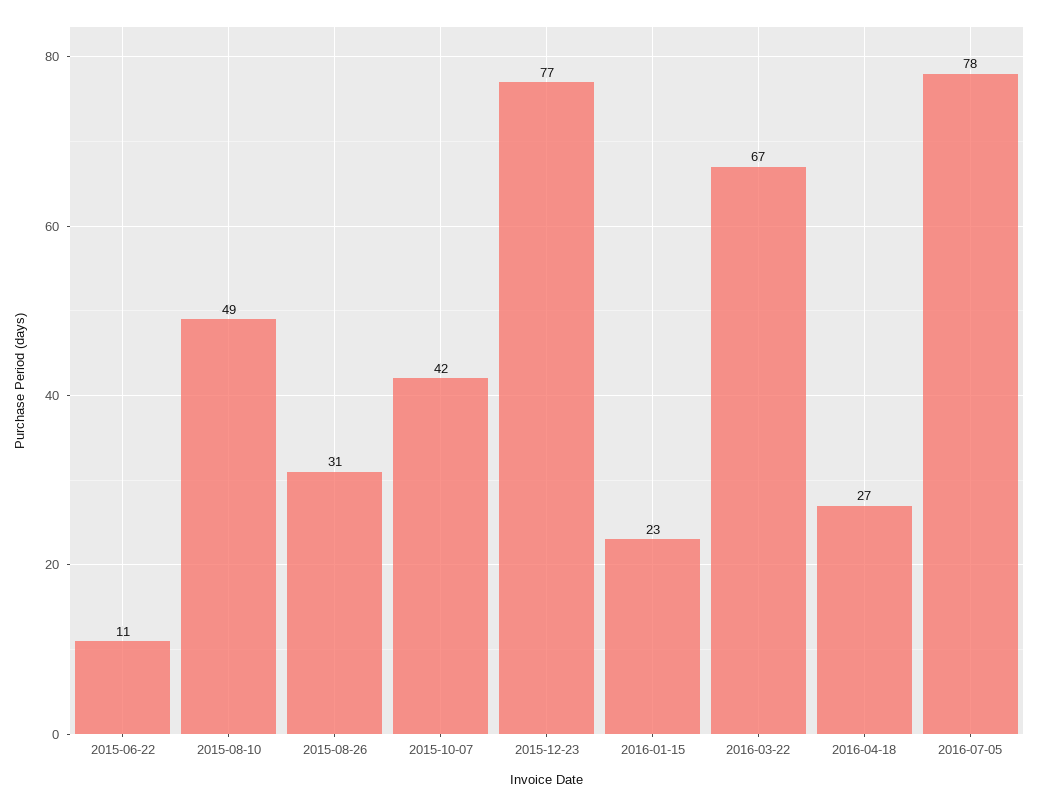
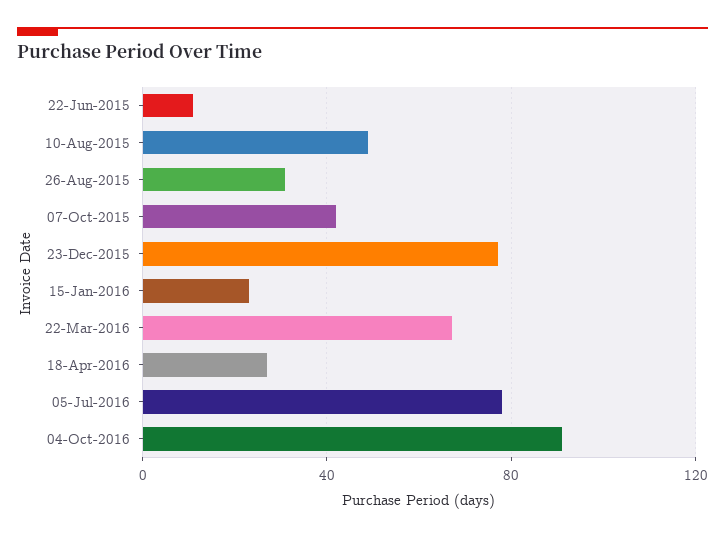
04-Oct-2016: none -> 90

